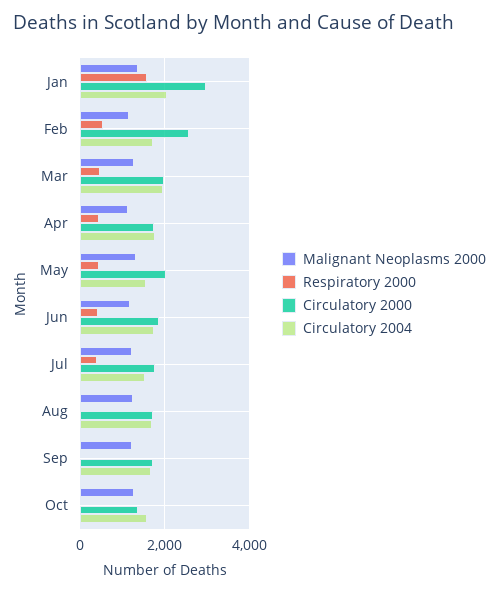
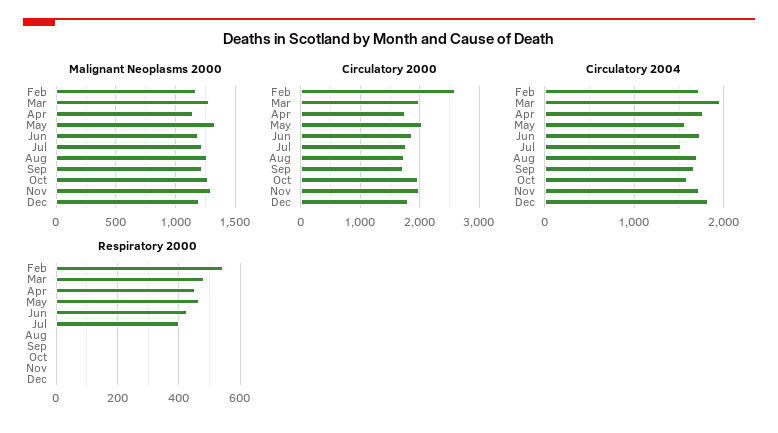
Malignant Neoplasms 2000, Jan: 1400 -> none
Respiratory 2000, Jan: 1600 -> none
Circulatory 2000, Jan: 3000 -> none
Circulatory 2004, Jan: 2000 -> none
Circulatory 2000, Oct: 1400 -> 2000
Malignant Neoplasms 2000, Nov: none -> 1300
Malignant Neoplasms 2000, Dec: none -> 1200
Circulatory 2000, Nov: none -> 2000
Circulatory 2000, Dec: none -> 1800
Circulatory 2004, Nov: none -> 1700
Circulatory 2004, Dec: none -> 1800
Respiratory 2000, Nov: none -> 0
Respiratory 2000, Dec: none -> 0

